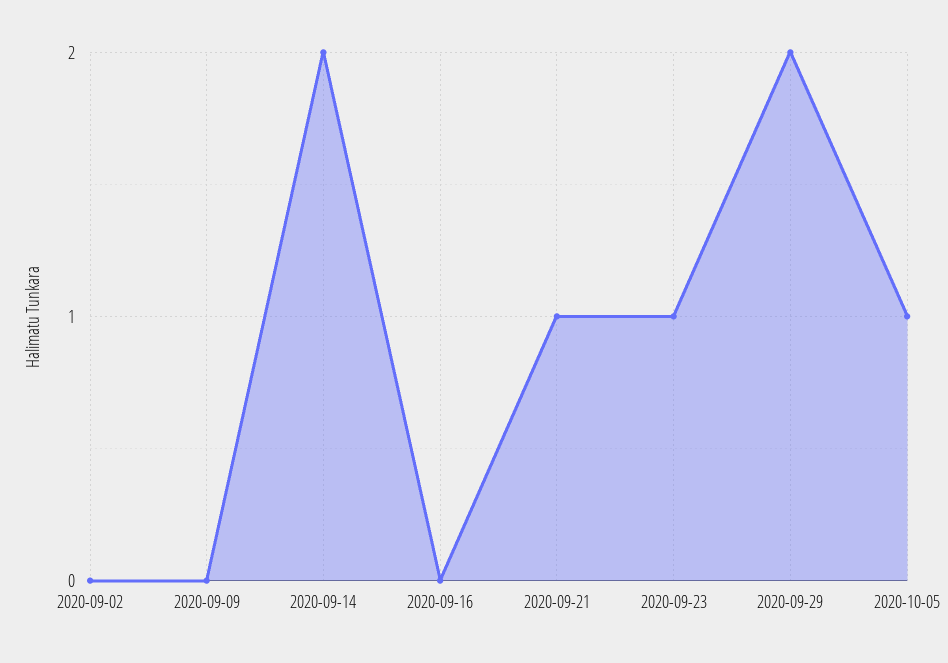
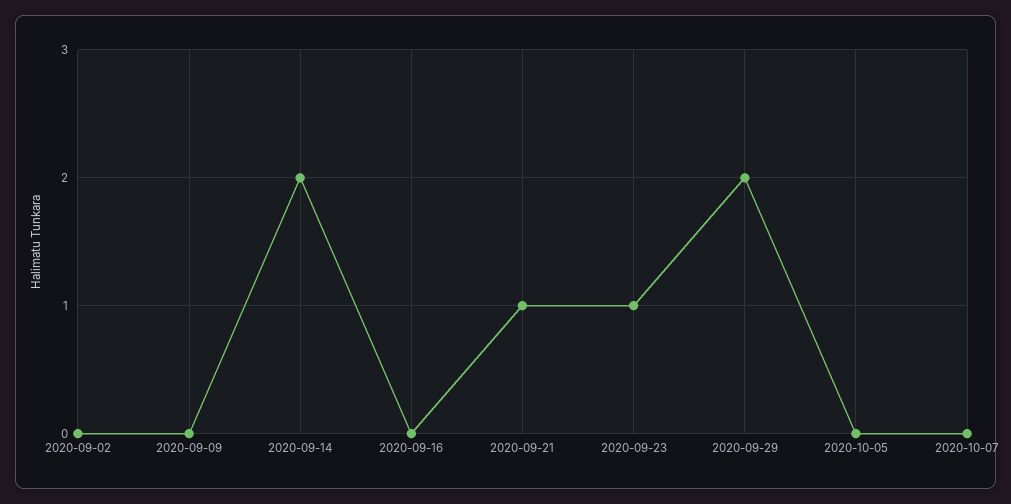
2020-10-05: 1 -> 0
2020-10-07: none -> 0

